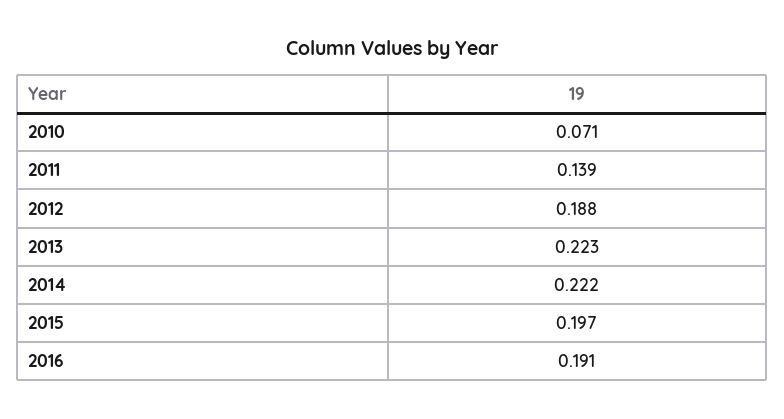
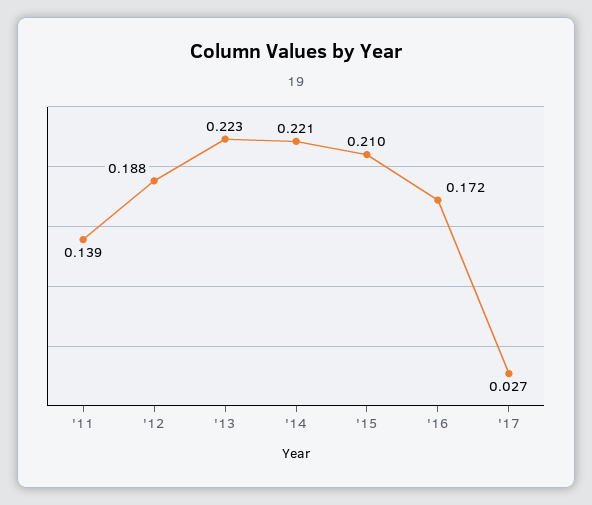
2010: 0.071 -> none
2014: 0.222 -> 0.221
2015: 0.197 -> 0.21
2016: 0.191 -> 0.172
'17: none -> 0.027

